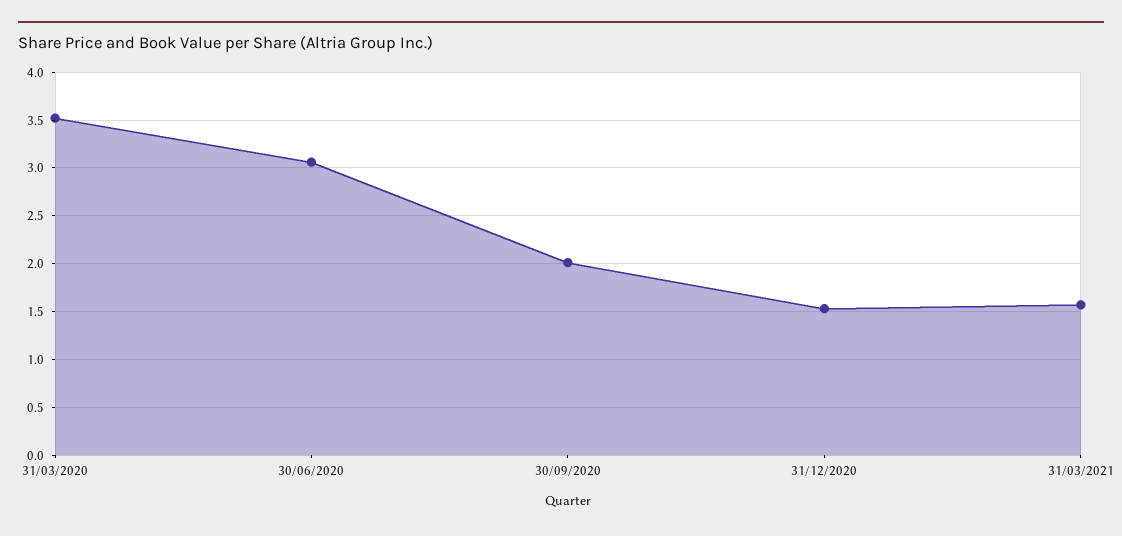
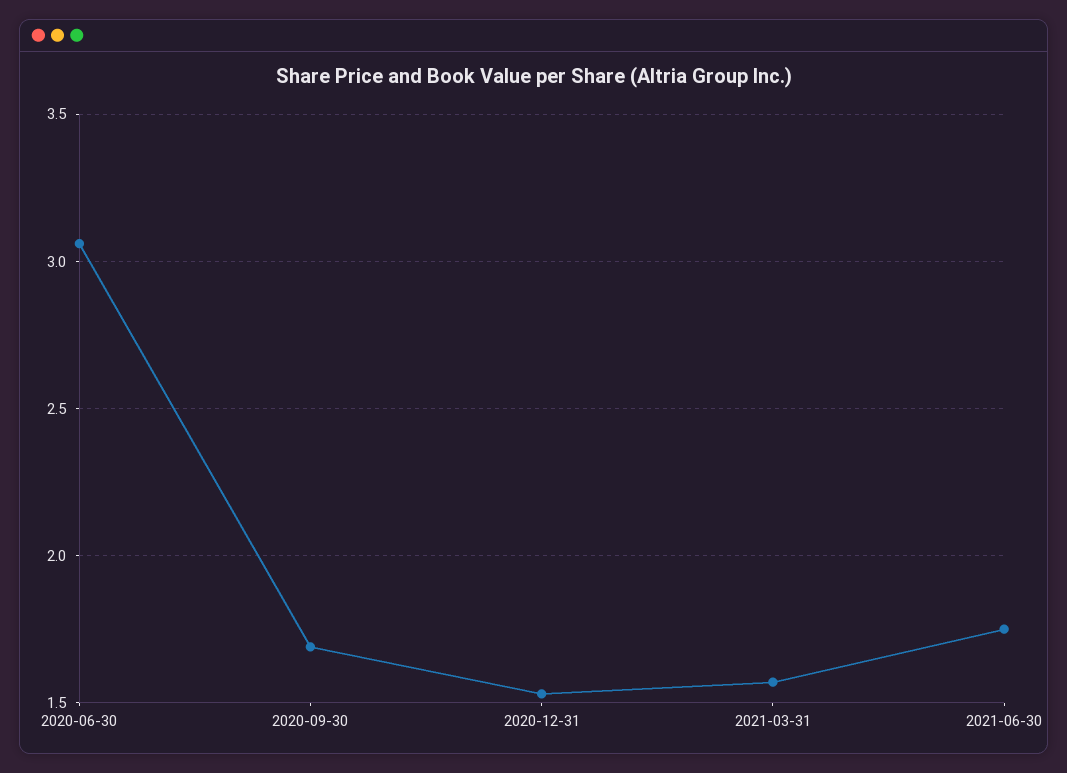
31/03/2020: 3.5 -> none
30/09/2020: 2 -> 1.7
2021-06-30: none -> 1.75

